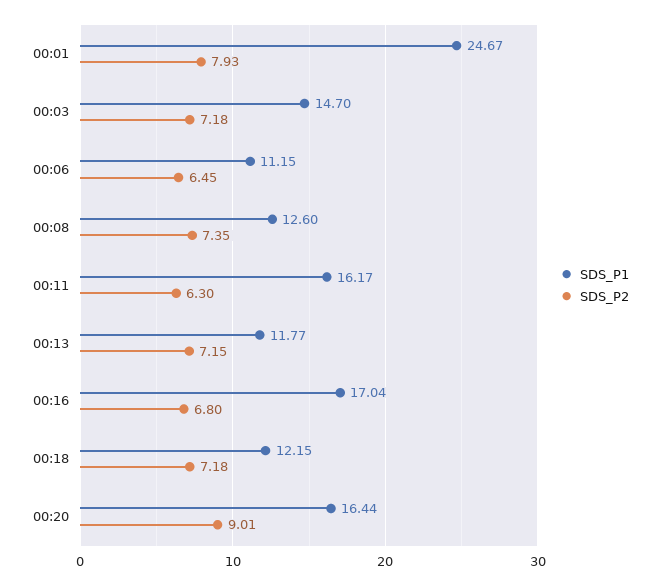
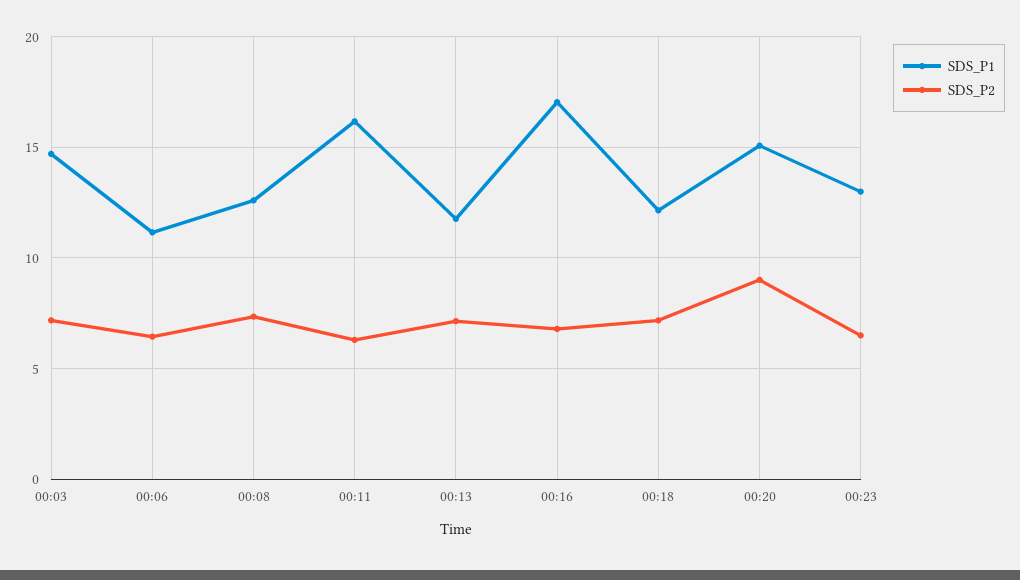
SDS_P1, 00:01: 24.67 -> none
SDS_P2, 00:01: 7.93 -> none
SDS_P1, 00:20: 16.44 -> 15
SDS_P1, 00:23: none -> 13
SDS_P2, 00:23: none -> 6.5

